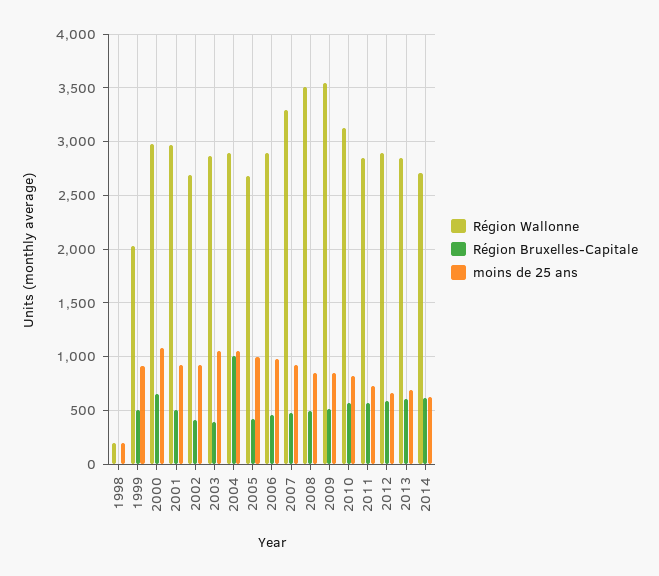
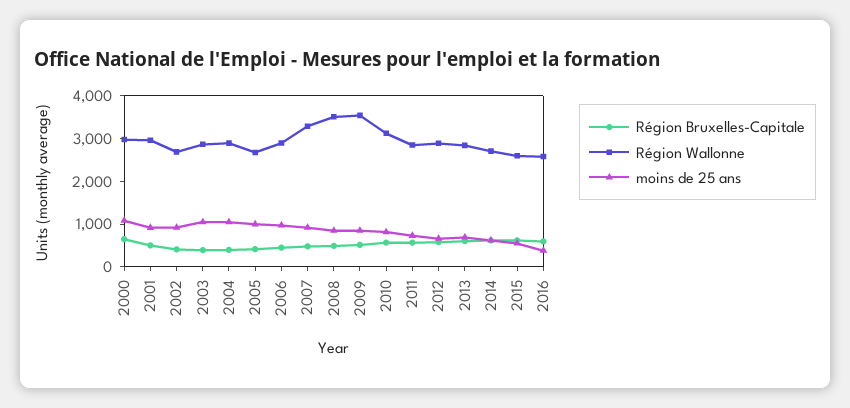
Région Wallonne, 1998: 200 -> none
Région Bruxelles-Capitale, 1998: 0 -> none
moins de 25 ans, 1998: 200 -> none
Région Wallonne, 1999: 2000 -> none
Région Bruxelles-Capitale, 1999: 500 -> none
moins de 25 ans, 1999: 900 -> none
Région Bruxelles-Capitale, 2004: 1000 -> 400
Région Bruxelles-Capitale, 2015: none -> 600
Région Wallonne, 2015: none -> 2600
moins de 25 ans, 2015: none -> 600
Région Bruxelles-Capitale, 2016: none -> 600
Région Wallonne, 2016: none -> 2600
moins de 25 ans, 2016: none -> 400

